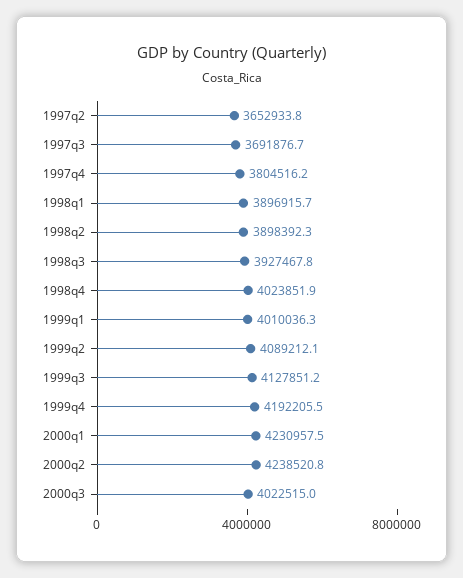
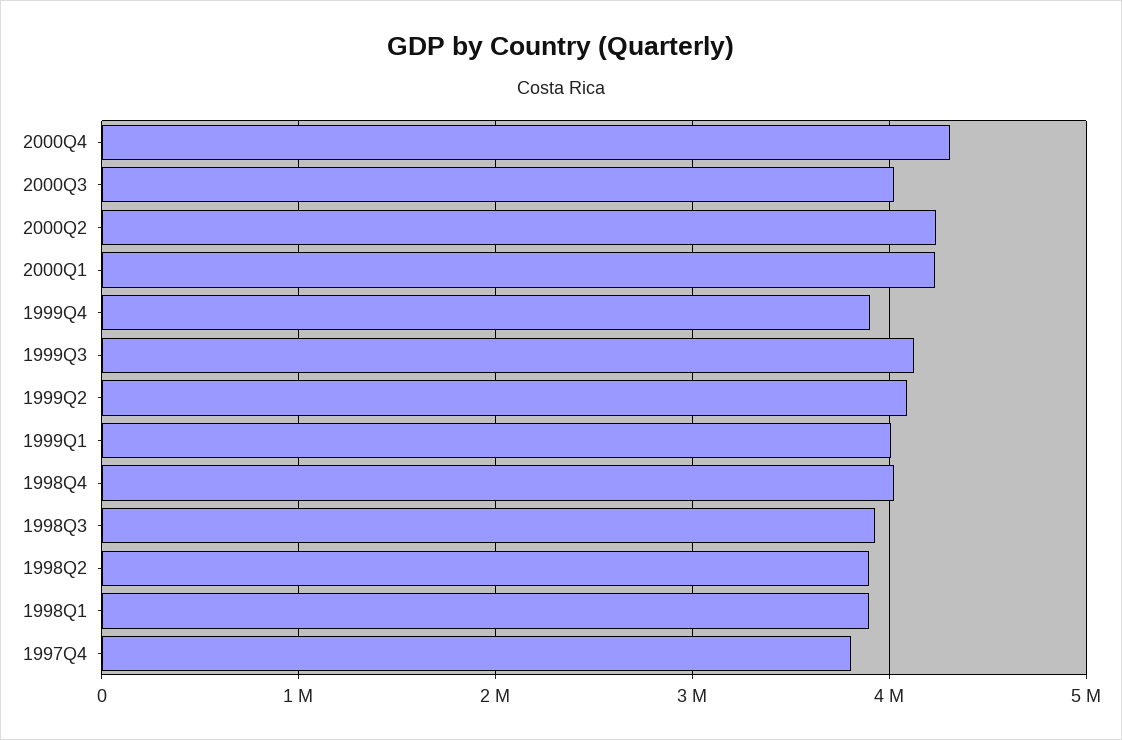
1997q2: 3652933.8 -> none
1997q3: 3691876.7 -> none
1999q4: 4192205.5 -> 3900000
2000Q4: none -> 4300000

